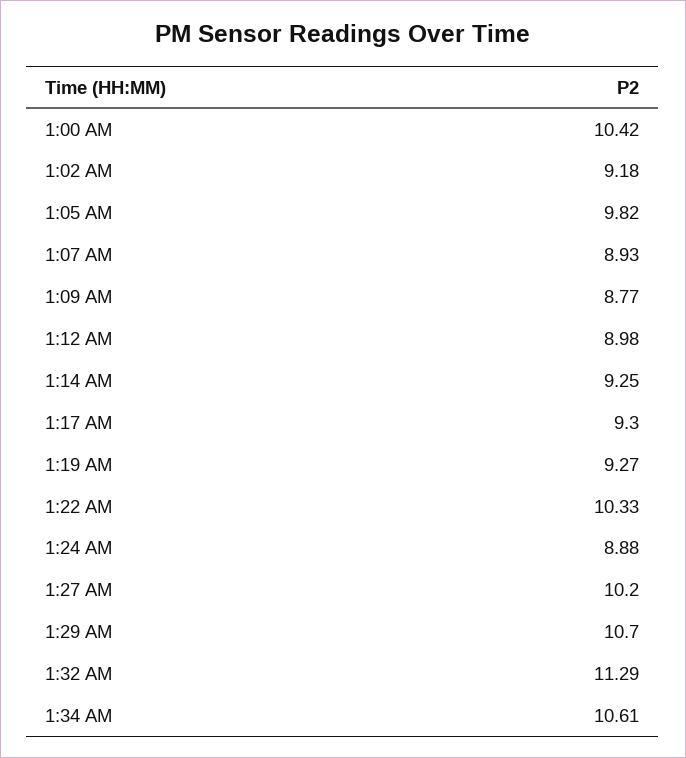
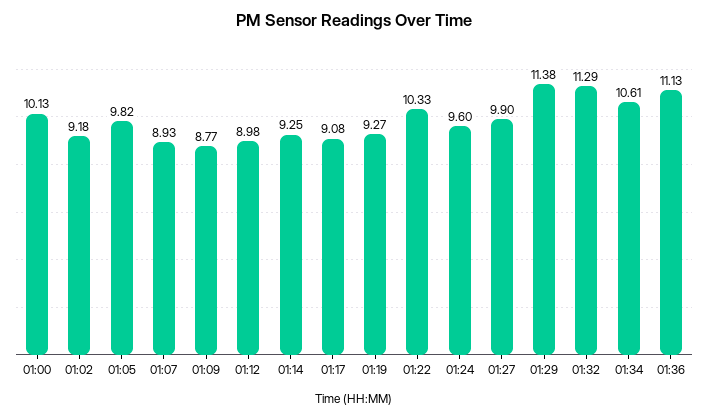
1:00 AM: 10.42 -> 10.13
1:17 AM: 9.3 -> 9.08
1:24 AM: 8.88 -> 9.6
1:27 AM: 10.2 -> 9.9
1:29 AM: 10.7 -> 11.38
01:36: none -> 11.13

